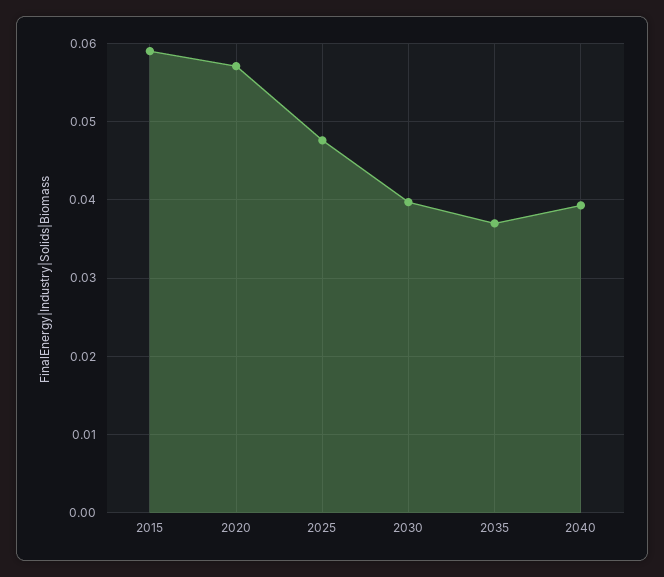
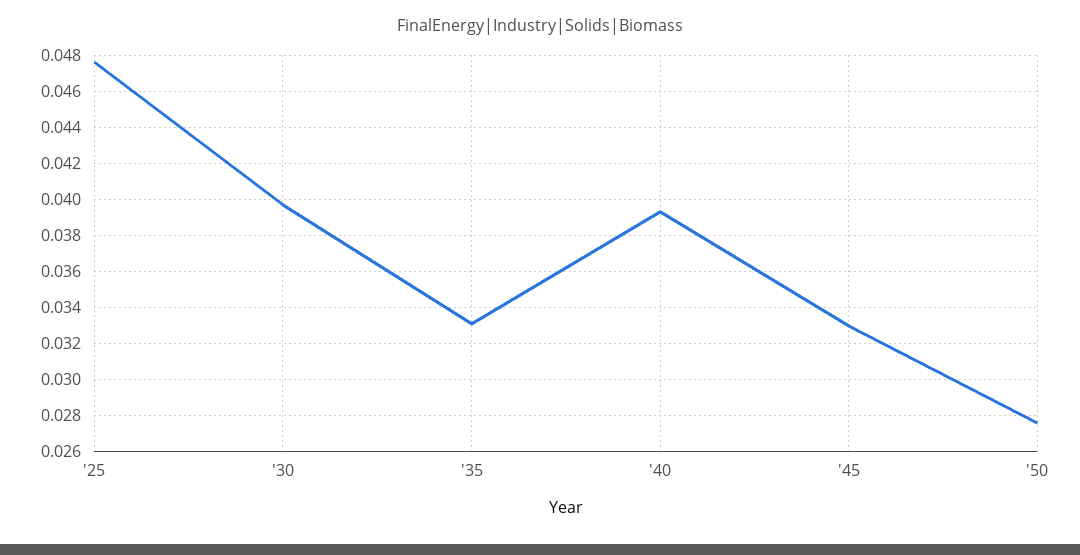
2015: 0.059 -> none
2020: 0.057 -> none
2035: 0.037 -> 0.033
'45: none -> 0.033
'50: none -> 0.0275

